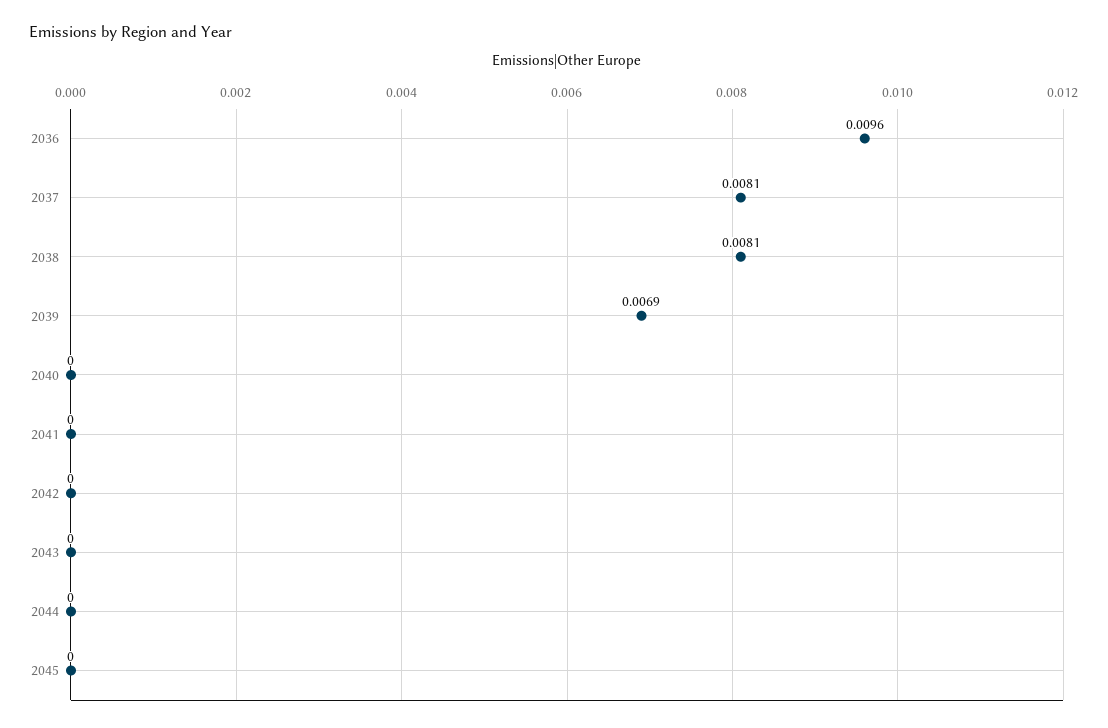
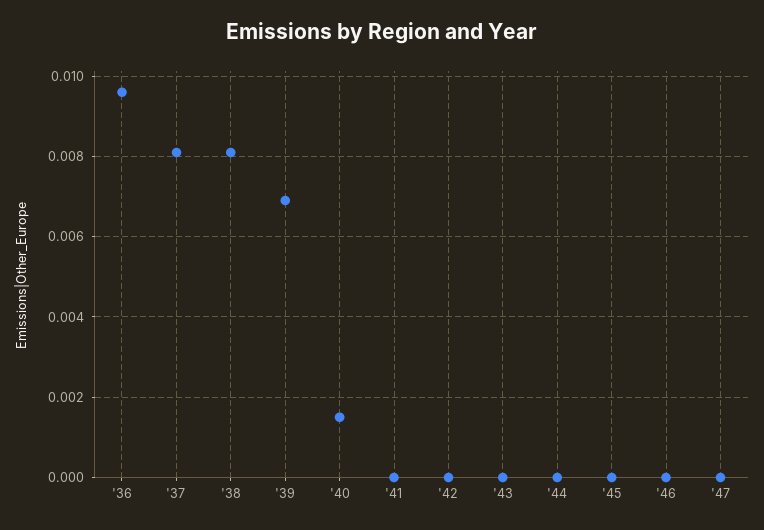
2040: 0 -> 0.0015
'46: none -> 0
'47: none -> 0

